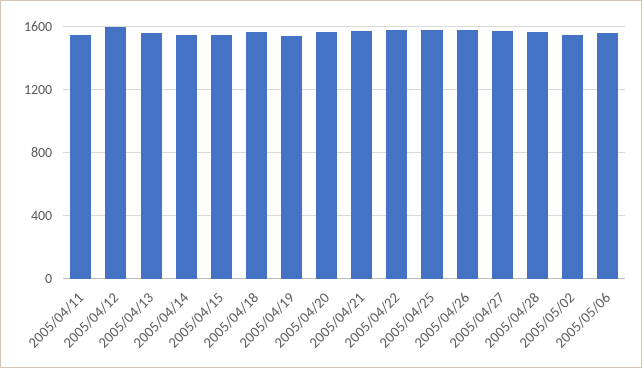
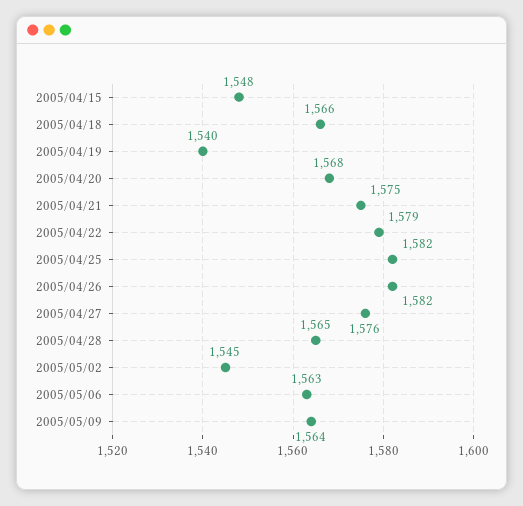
2005/04/11: 1550 -> none
2005/04/12: 1600 -> none
2005/04/13: 1550 -> none
2005/04/14: 1550 -> none
2005/05/09: none -> 1564

